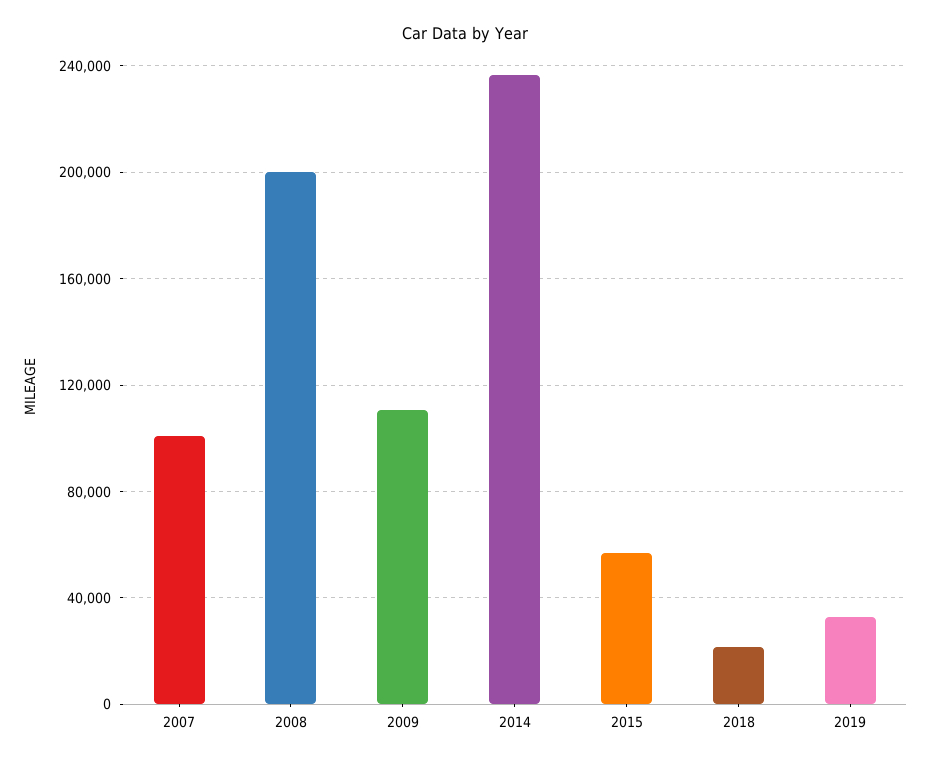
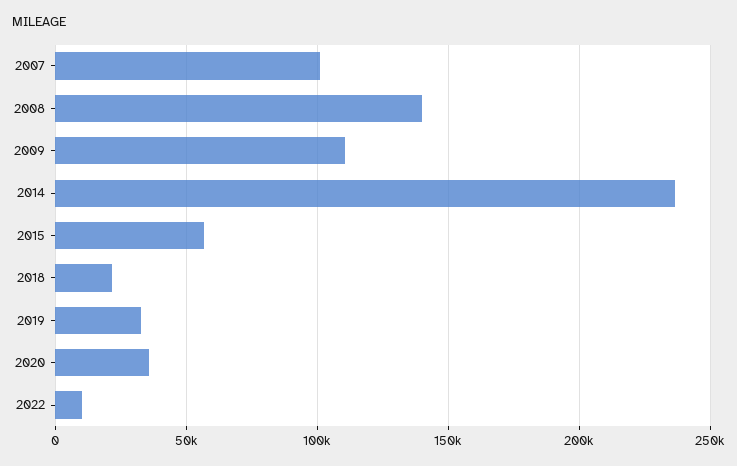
2008: 200000 -> 140000
2020: none -> 35000
2022: none -> 10000

